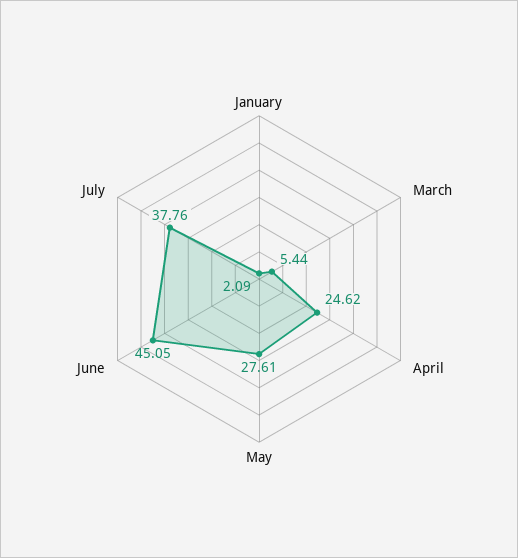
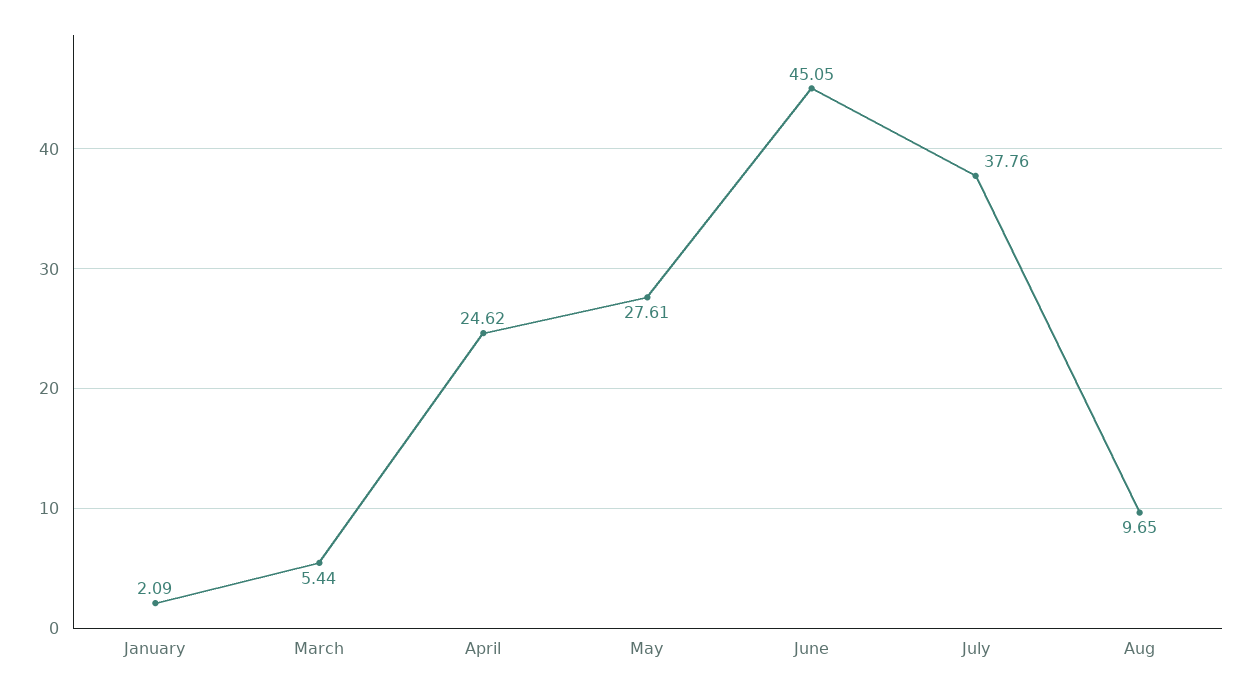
Aug: none -> 9.65

